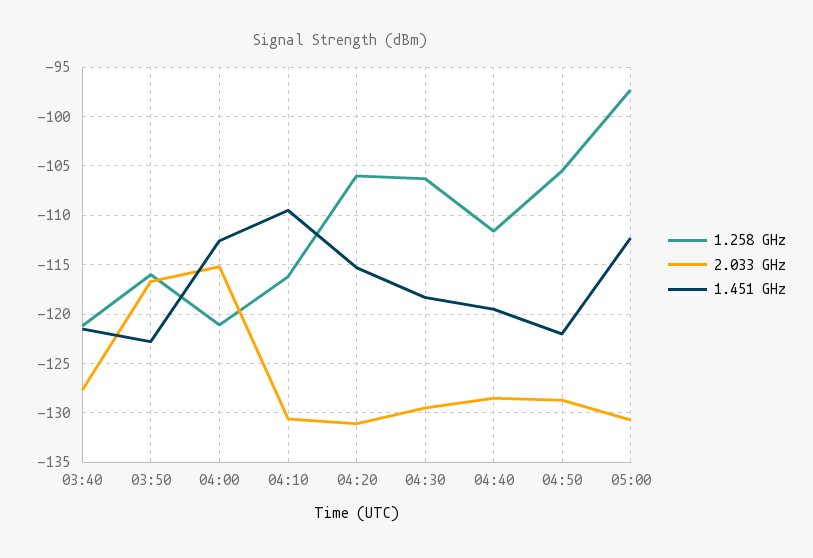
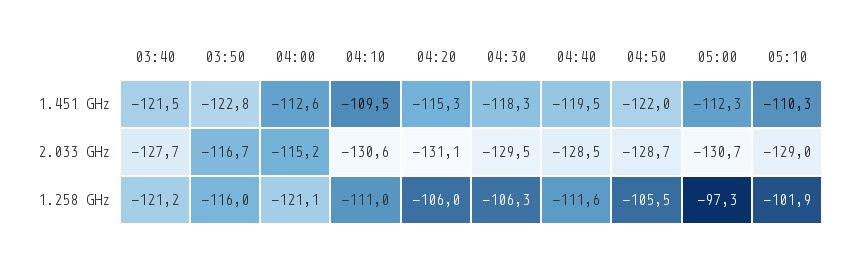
1.258 GHz, 04:10: -116 -> -111
1.451 GHz, 05:10: none -> -110.3
2.033 GHz, 05:10: none -> -129
1.258 GHz, 05:10: none -> -101.9

